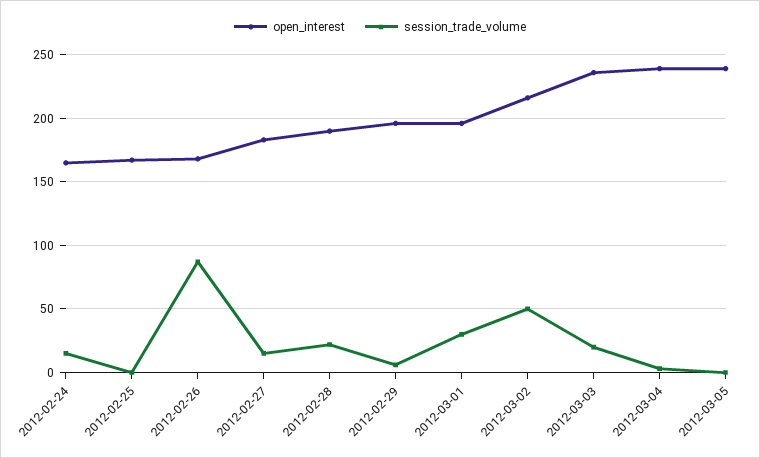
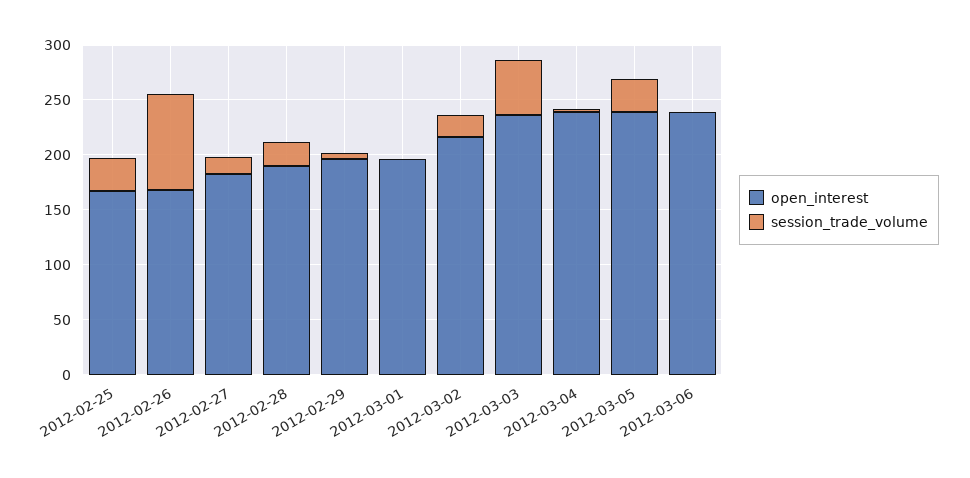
open_interest, 2012-02-24: 165 -> none
session_trade_volume, 2012-02-24: 15 -> none
session_trade_volume, 2012-02-25: 0 -> 30
session_trade_volume, 2012-03-01: 30 -> 0
session_trade_volume, 2012-03-02: 50 -> 20
session_trade_volume, 2012-03-03: 20 -> 50
session_trade_volume, 2012-03-05: 0 -> 30
open_interest, 2012-03-06: none -> 240
session_trade_volume, 2012-03-06: none -> 0

